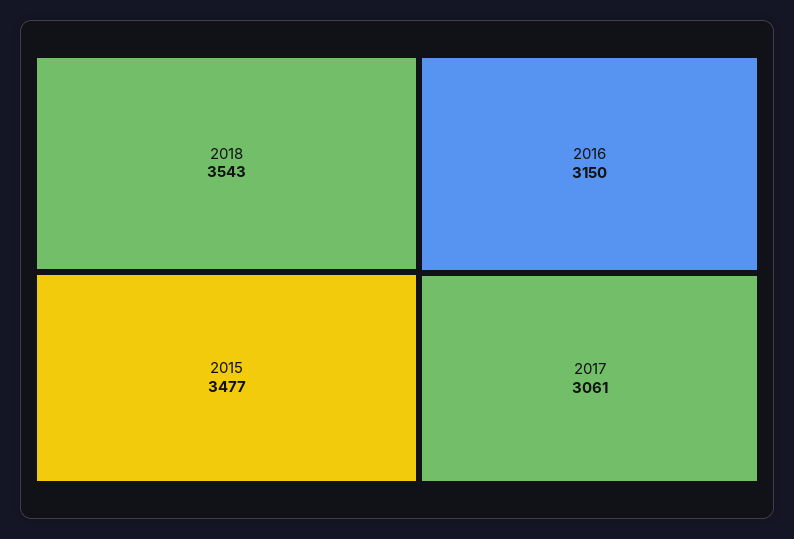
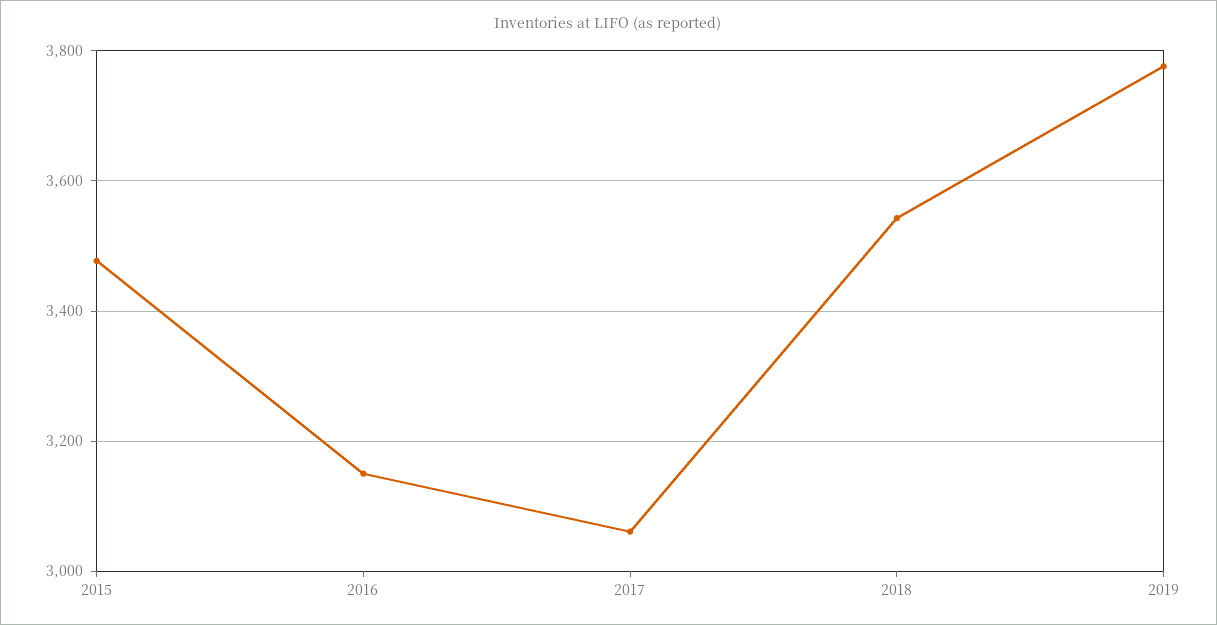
2019: none -> 3780

